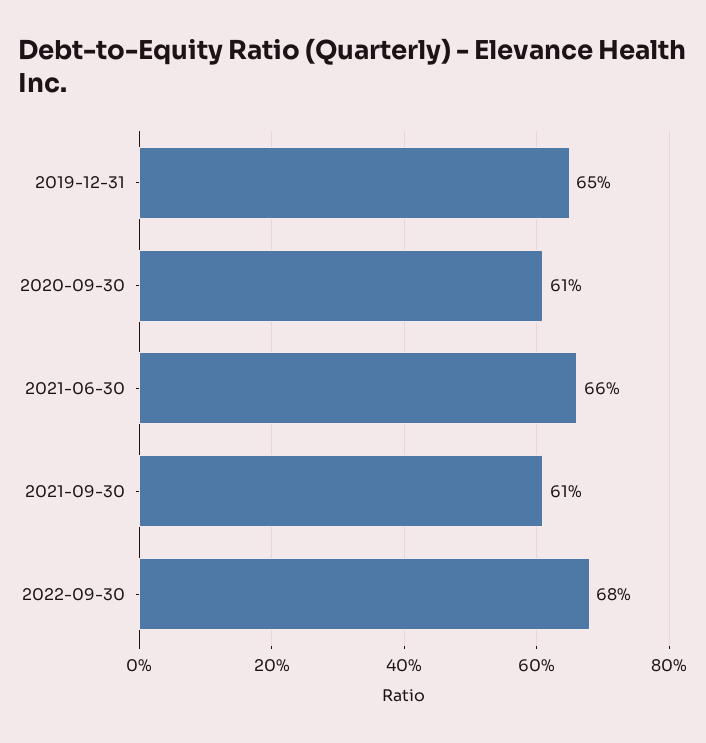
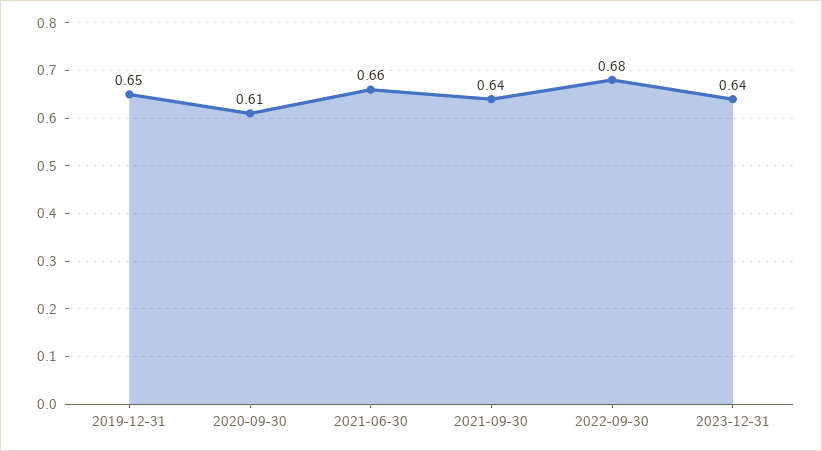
2021-09-30: 0.61 -> 0.64
2023-12-31: none -> 0.64

